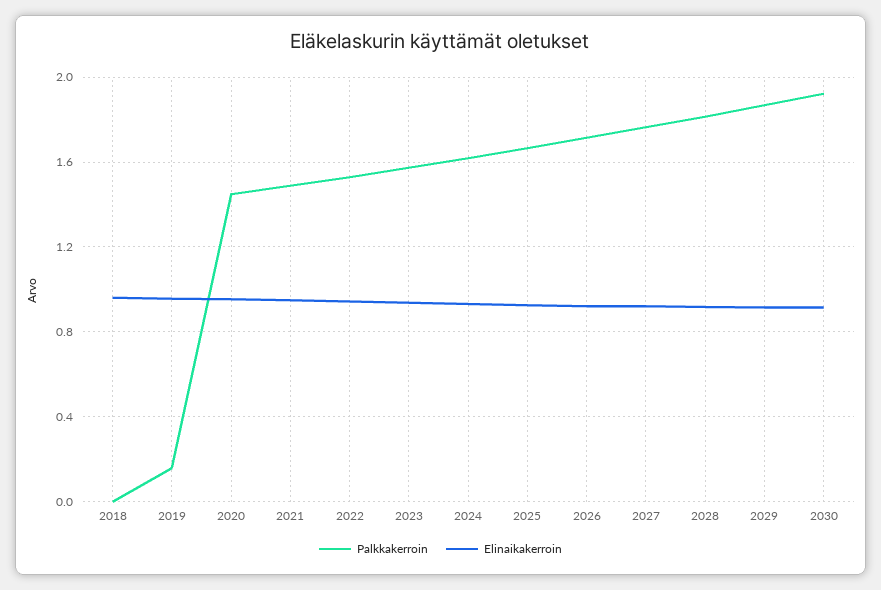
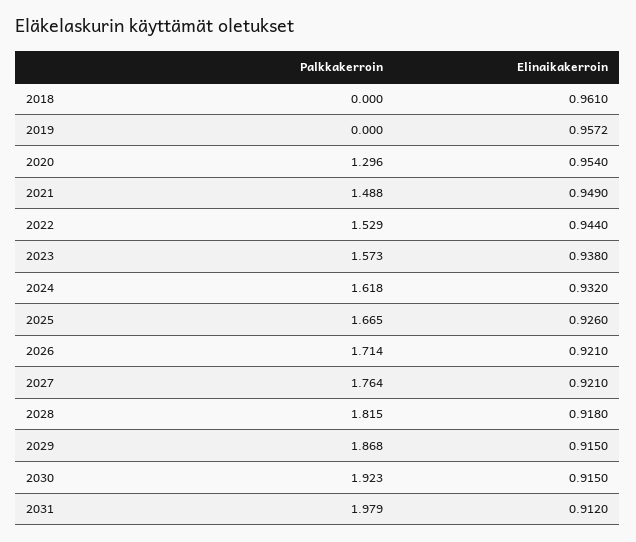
Palkkakerroin, 2019: 0.15 -> 0
Palkkakerroin, 2020: 1.45 -> 1.296
Palkkakerroin, 2031: none -> 1.979
Elinaikakerroin, 2031: none -> 0.912

